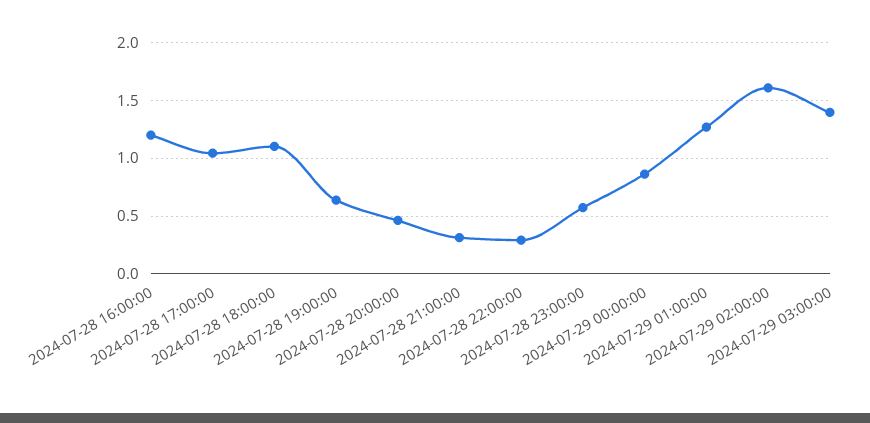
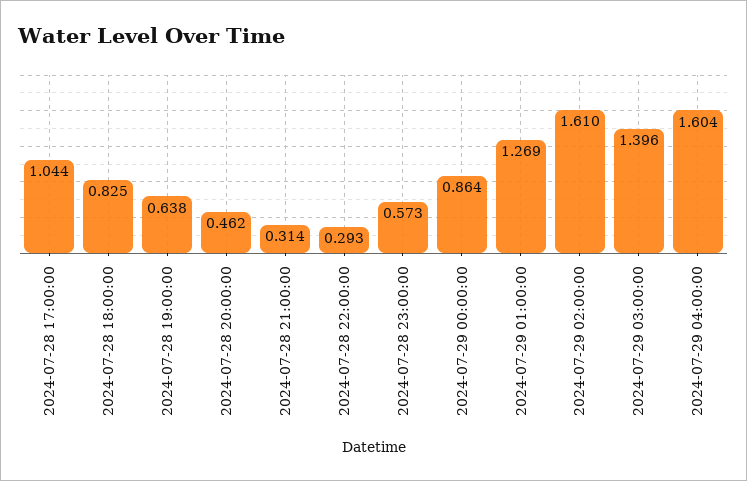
2024-07-28 16:00:00: 1.2 -> none
2024-07-28 18:00:00: 1.1 -> 0.825
2024-07-29 04:00:00: none -> 1.604

